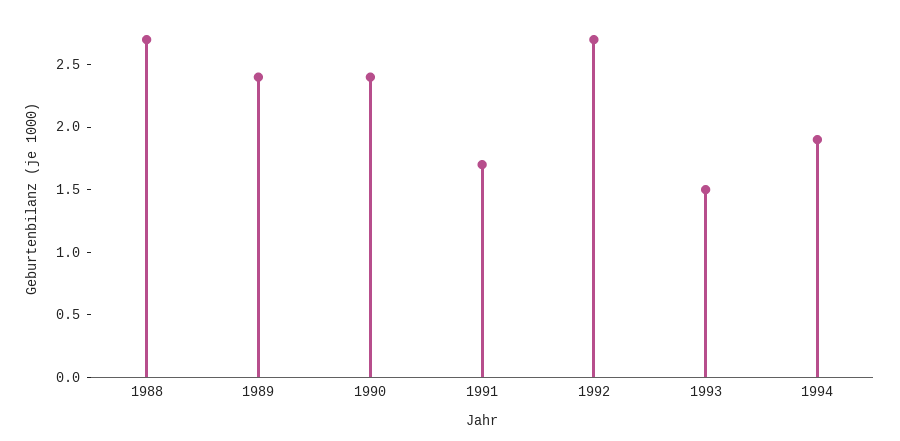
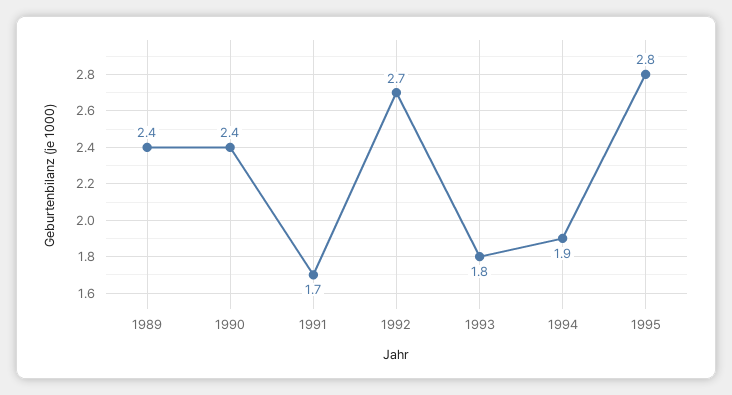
1988: 2.7 -> none
1993: 1.5 -> 1.8
1995: none -> 2.8

